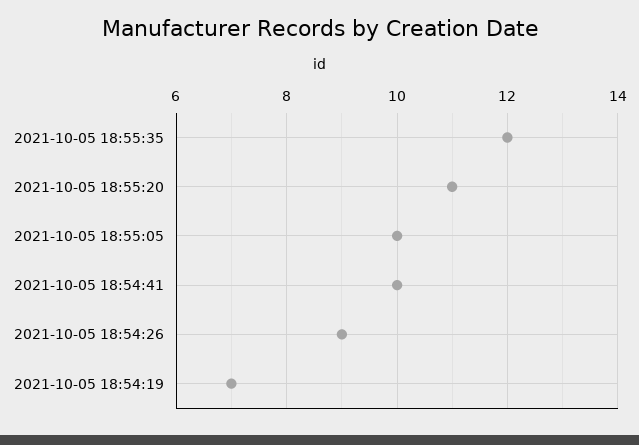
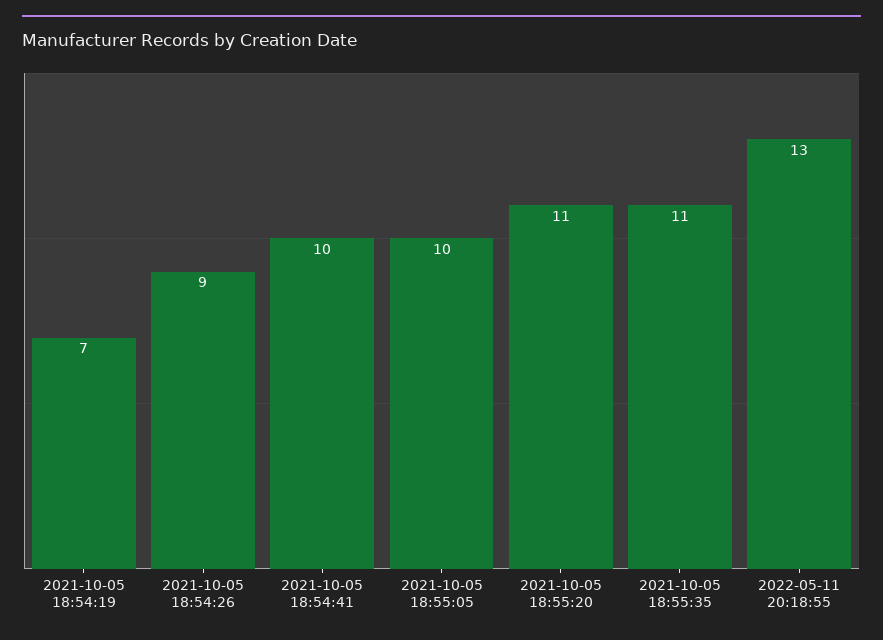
2021-10-05 18:55:35: 12 -> 11
2022-05-11 20:18:55: none -> 13

